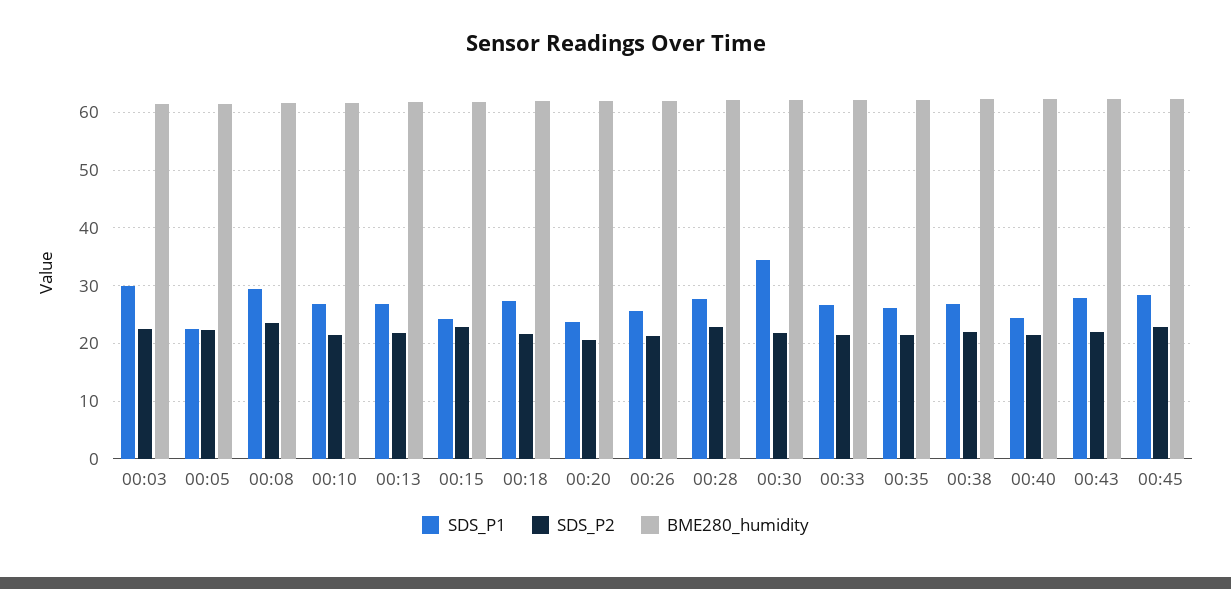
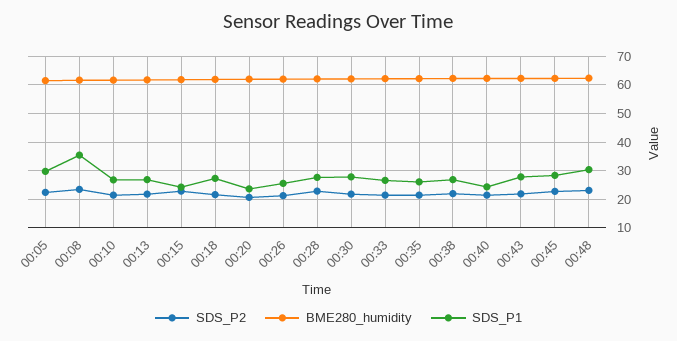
SDS_P1, 00:03: 30 -> none
SDS_P2, 00:03: 22 -> none
BME280_humidity, 00:03: 62 -> none
SDS_P1, 00:05: 22 -> 30
SDS_P1, 00:08: 30 -> 35
SDS_P1, 00:30: 34 -> 27.5
SDS_P2, 00:48: none -> 22.5
BME280_humidity, 00:48: none -> 62.5
SDS_P1, 00:48: none -> 30

